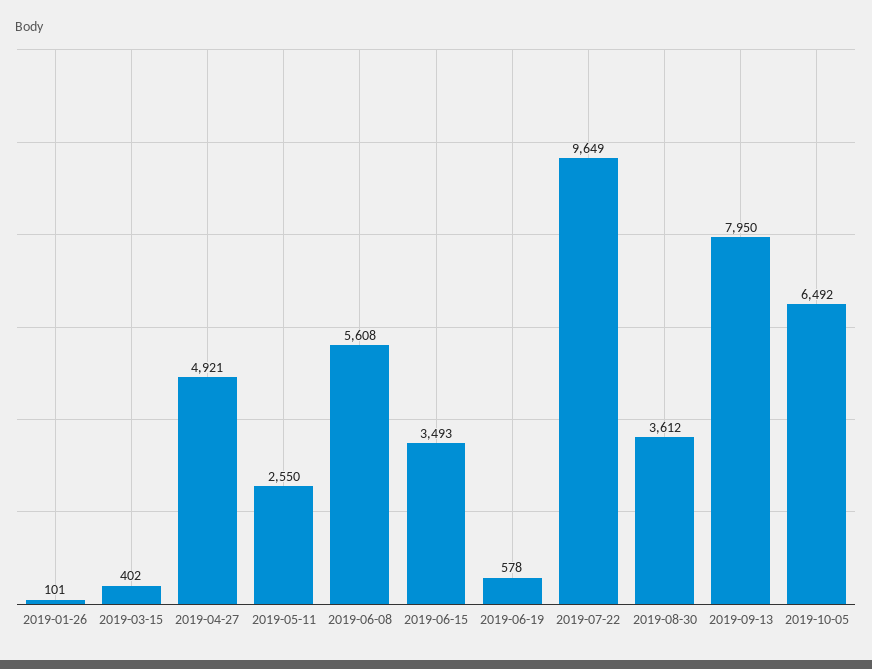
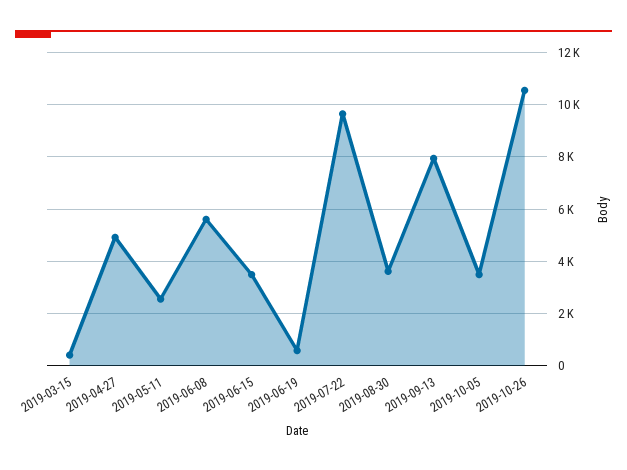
2019-01-26: 101 -> none
2019-10-05: 6492 -> 3500
2019-10-26: none -> 10500

